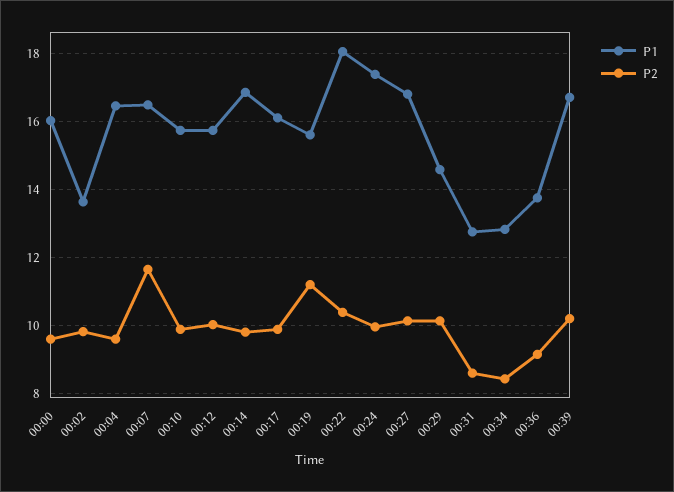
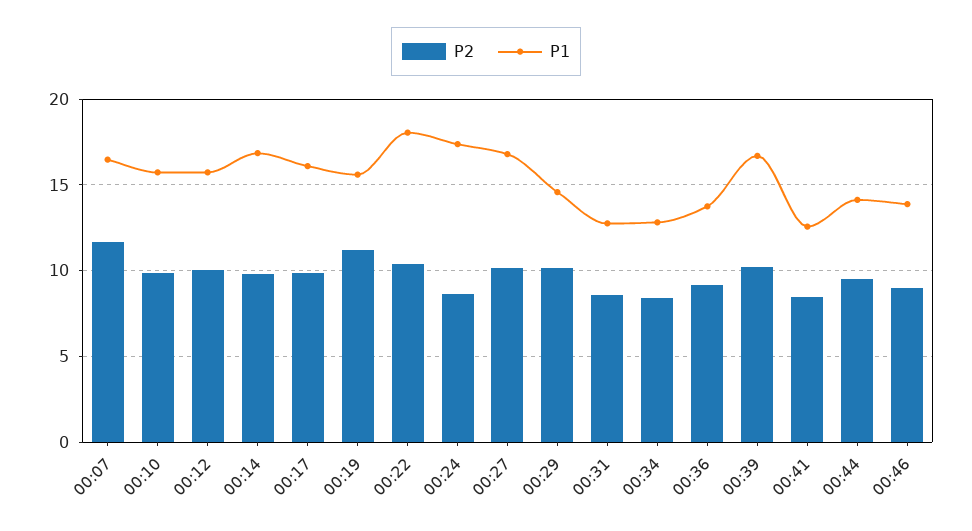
P1, 00:00: 16 -> none
P2, 00:00: 9.6 -> none
P1, 00:02: 13.6 -> none
P2, 00:02: 9.8 -> none
P1, 00:04: 16.4 -> none
P2, 00:04: 9.6 -> none
P2, 00:24: 10 -> 8.5
P2, 00:41: none -> 8.5
P1, 00:41: none -> 12.5
P2, 00:44: none -> 9.5
P1, 00:44: none -> 14
P2, 00:46: none -> 9
P1, 00:46: none -> 14

